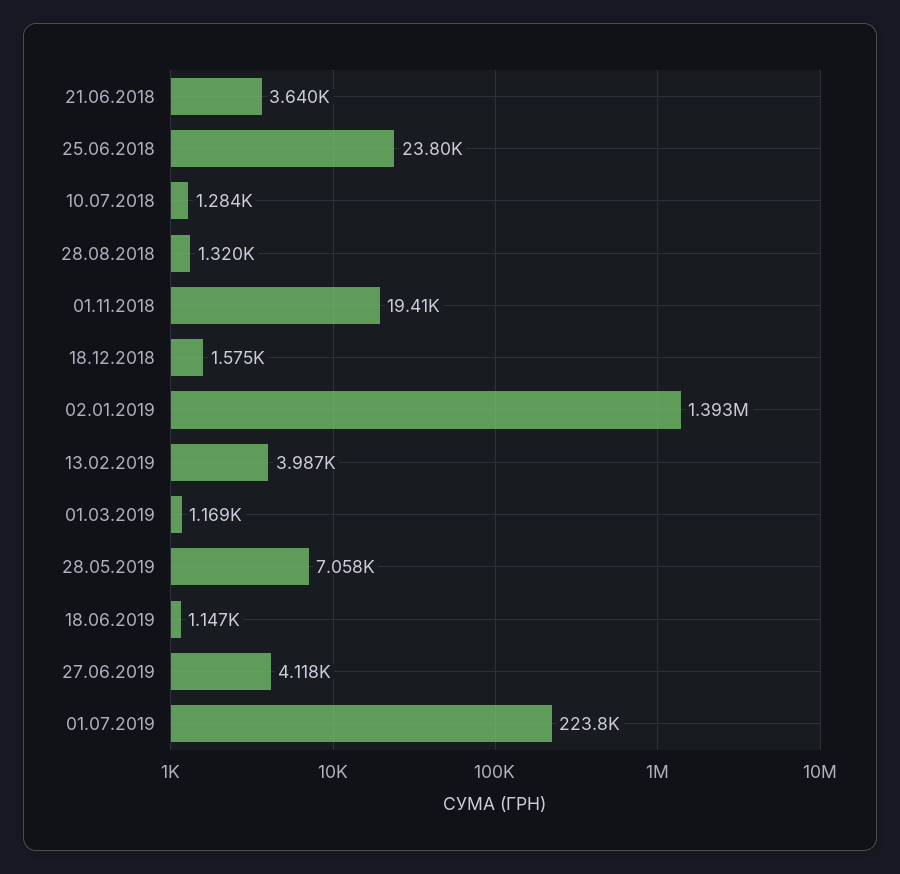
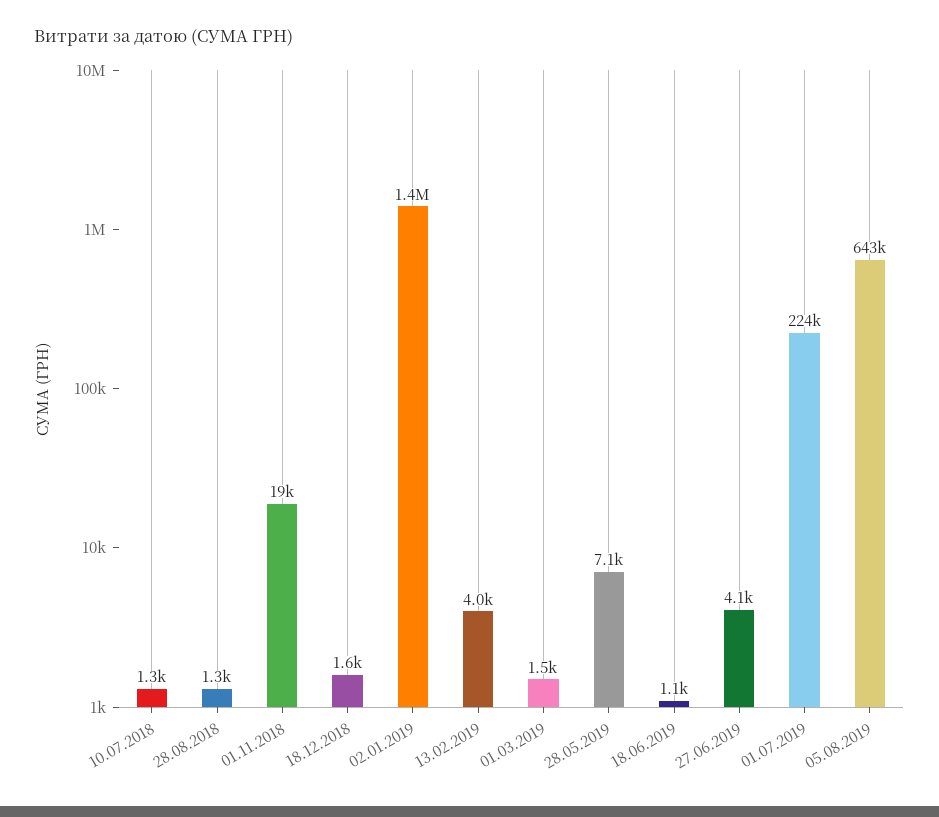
21.06.2018: 3640 -> none
25.06.2018: 23800 -> none
01.03.2019: 1169 -> 1500
05.08.2019: none -> 643000

